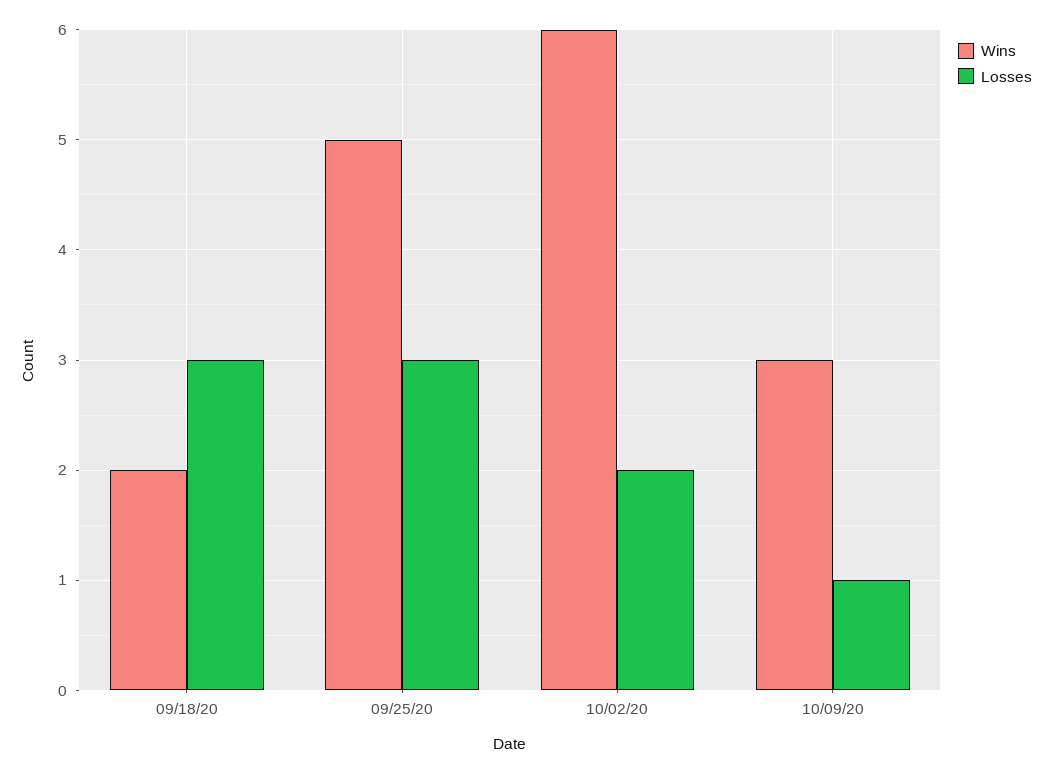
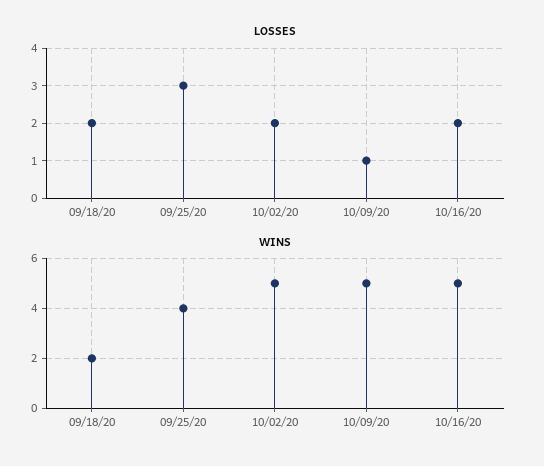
Losses, 09/18/20: 3 -> 2
Wins, 09/25/20: 5 -> 4
Wins, 10/02/20: 6 -> 5
Wins, 10/09/20: 3 -> 5
Losses, 10/16/20: none -> 2
Wins, 10/16/20: none -> 5

